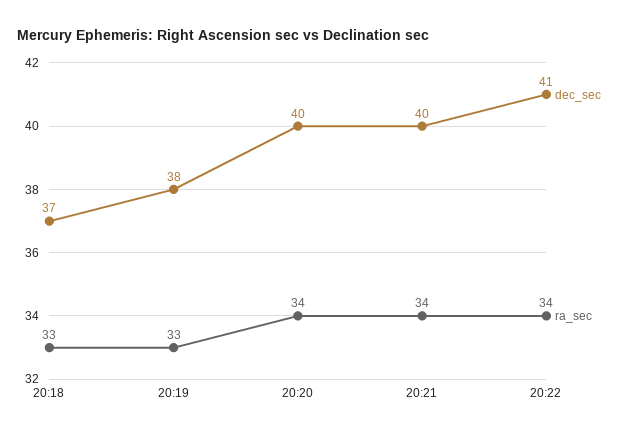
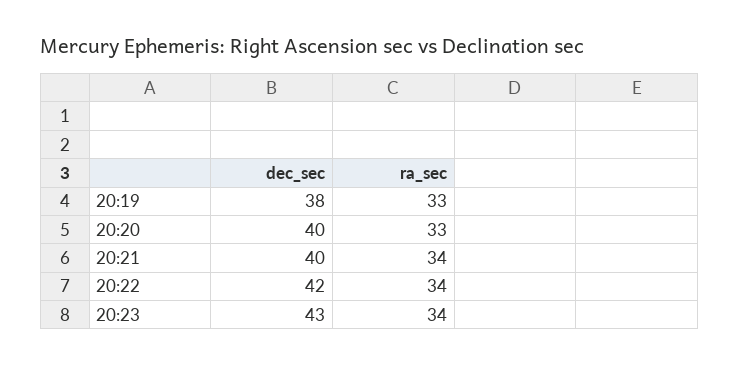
dec_sec, 20:18: 37 -> none
ra_sec, 20:18: 33 -> none
ra_sec, 20:20: 34 -> 33
dec_sec, 20:22: 41 -> 42
dec_sec, 20:23: none -> 43
ra_sec, 20:23: none -> 34

